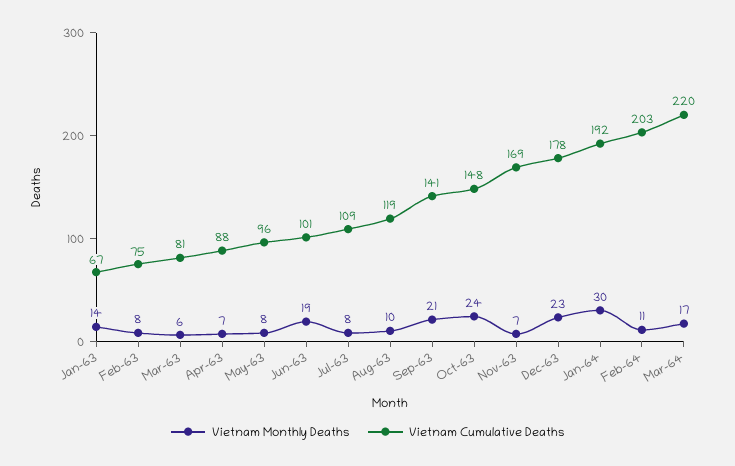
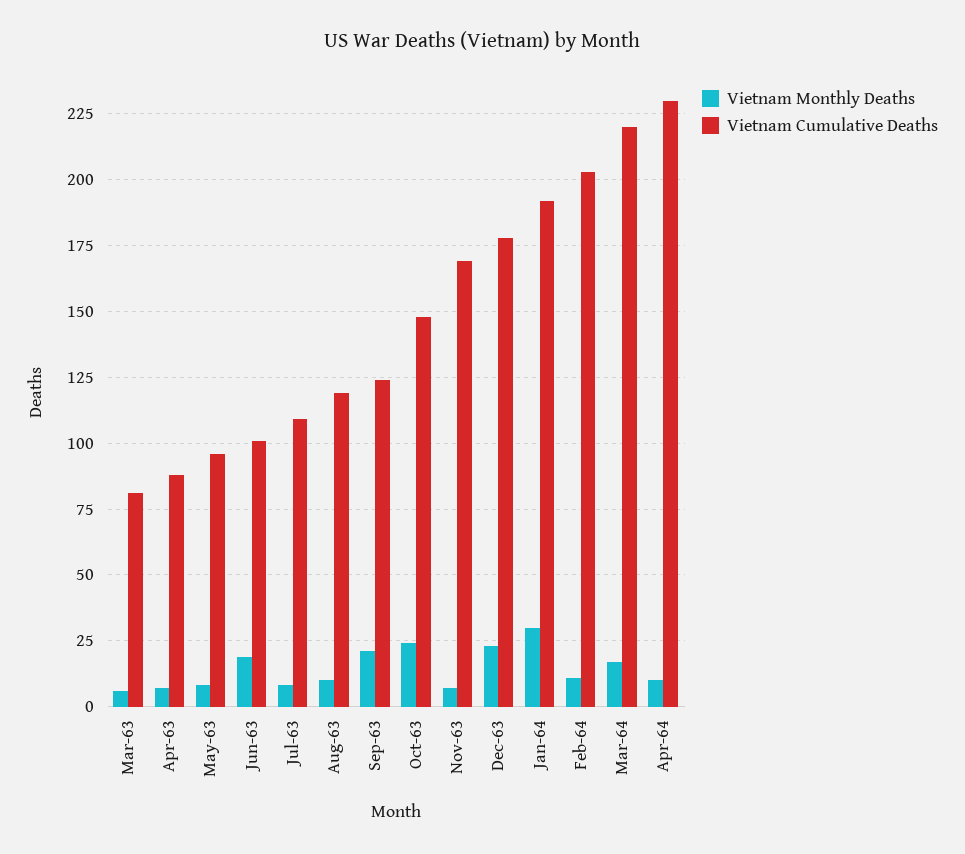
Vietnam Monthly Deaths, Jan-63: 14 -> none
Vietnam Cumulative Deaths, Jan-63: 67 -> none
Vietnam Monthly Deaths, Feb-63: 8 -> none
Vietnam Cumulative Deaths, Feb-63: 75 -> none
Vietnam Cumulative Deaths, Sep-63: 141 -> 125
Vietnam Monthly Deaths, Apr-64: none -> 10
Vietnam Cumulative Deaths, Apr-64: none -> 230

